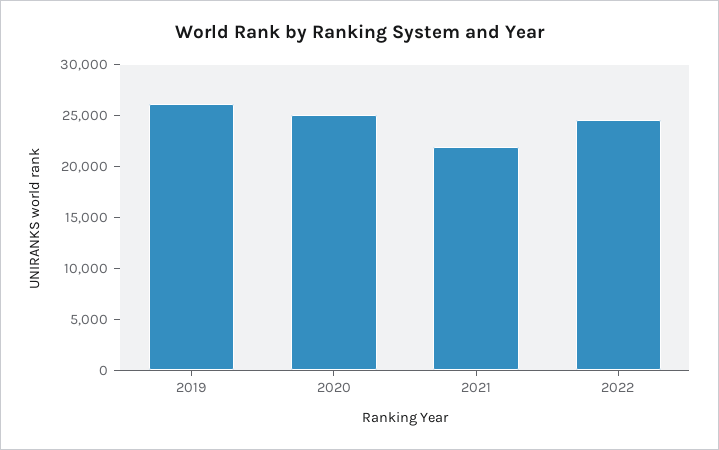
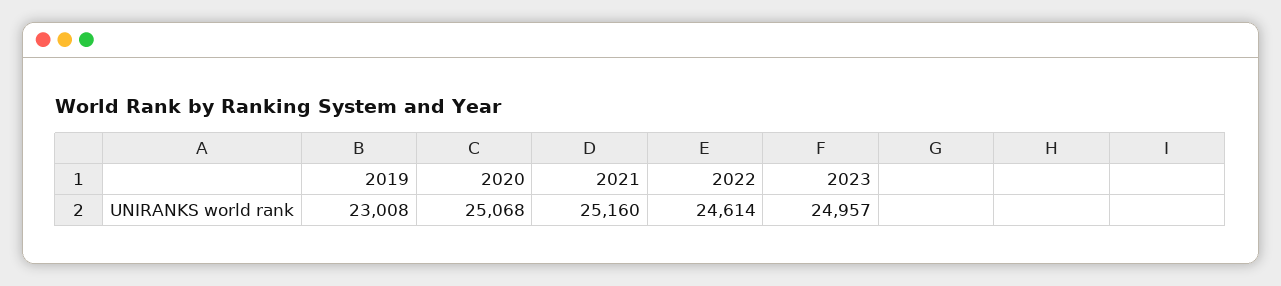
2019: 26000 -> 23008
2021: 22000 -> 25160
2023: none -> 24957

